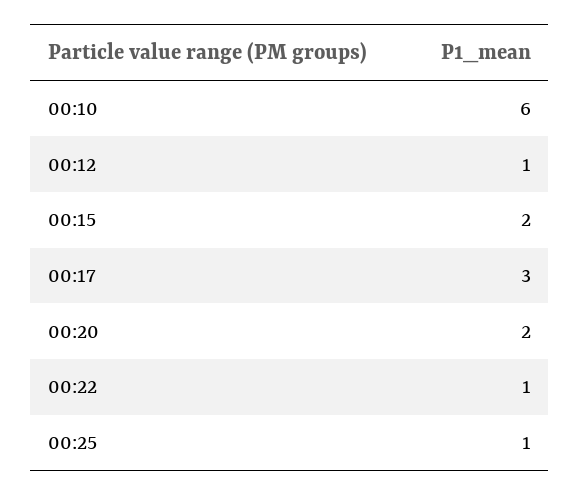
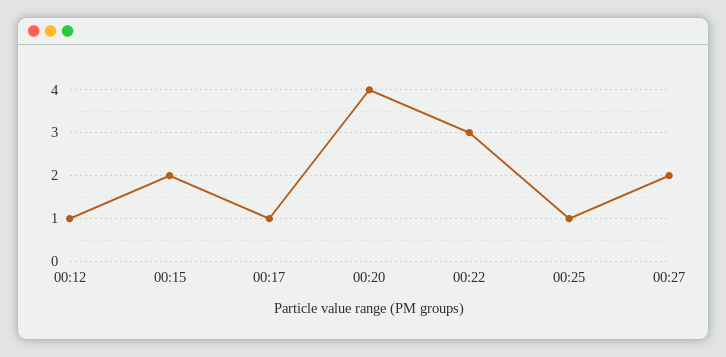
00:10: 6 -> none
00:17: 3 -> 1
00:20: 2 -> 4
00:22: 1 -> 3
00:27: none -> 2

